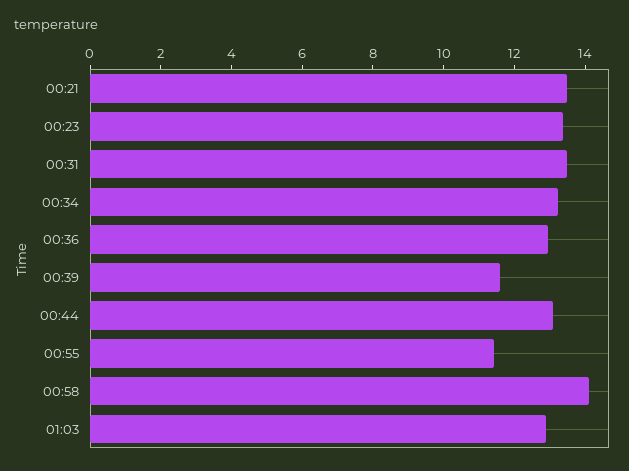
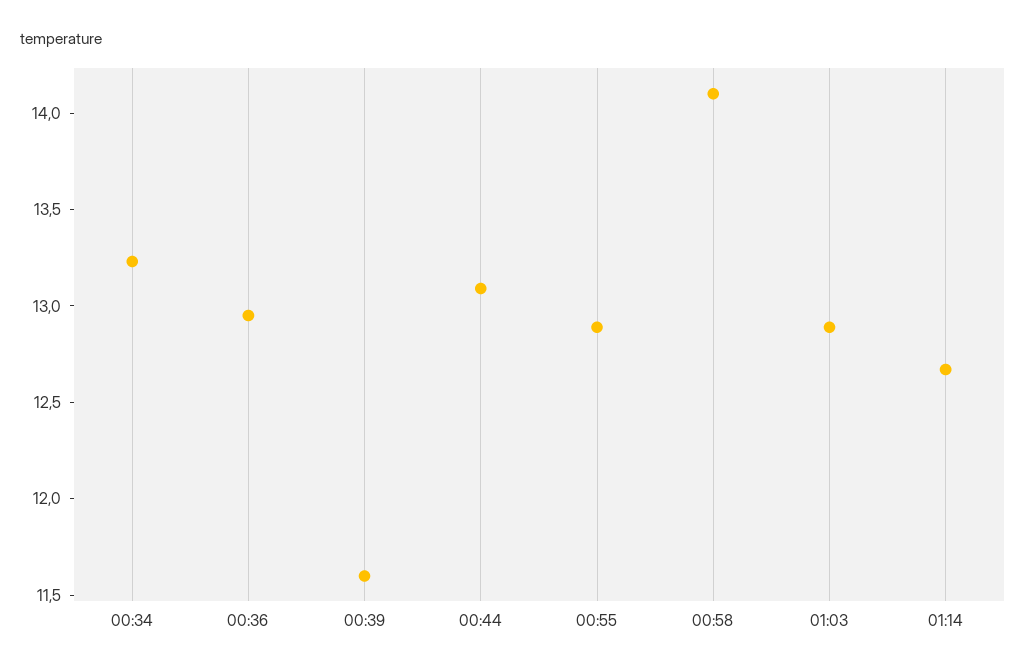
00:21: 13.5 -> none
00:23: 13.5 -> none
00:31: 13.5 -> none
00:55: 11.5 -> 12.9
01:14: none -> 12.7

